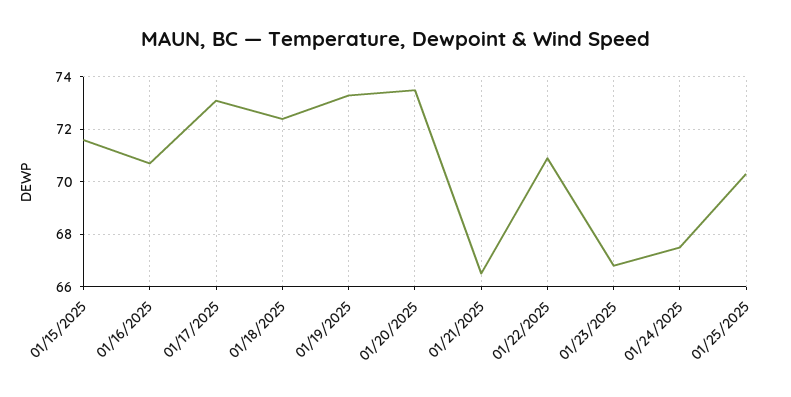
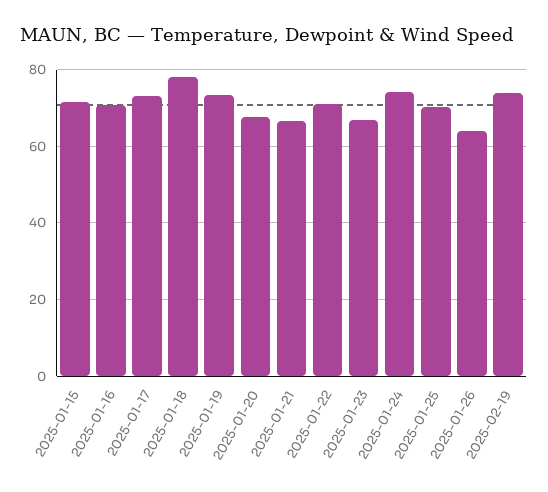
01/18/2025: 72.5 -> 78
01/20/2025: 73.5 -> 68
01/24/2025: 67.5 -> 74
2025-01-26: none -> 64
2025-02-19: none -> 74

